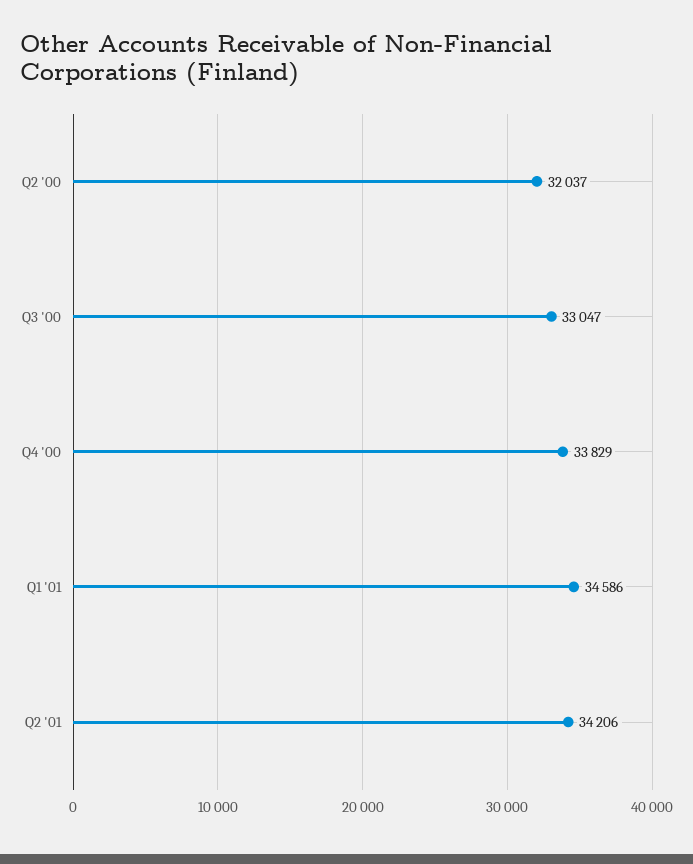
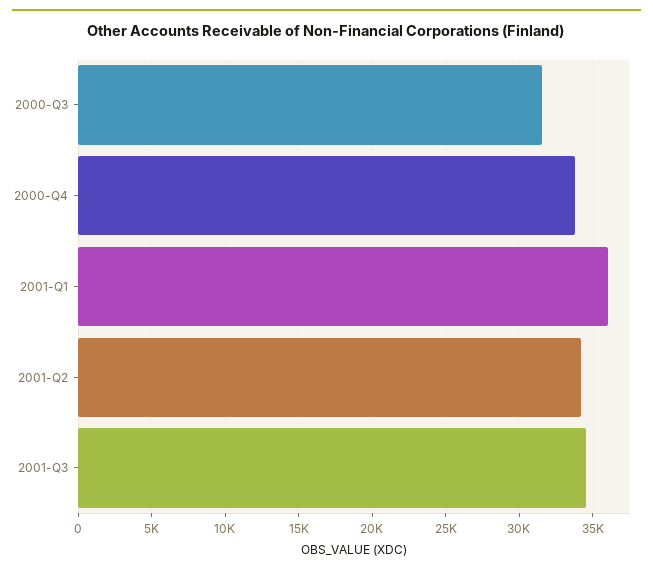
Q2 '00: 32037 -> none
Q3 '00: 33047 -> 31500
Q1 '01: 34586 -> 36000
2001-Q3: none -> 34500

